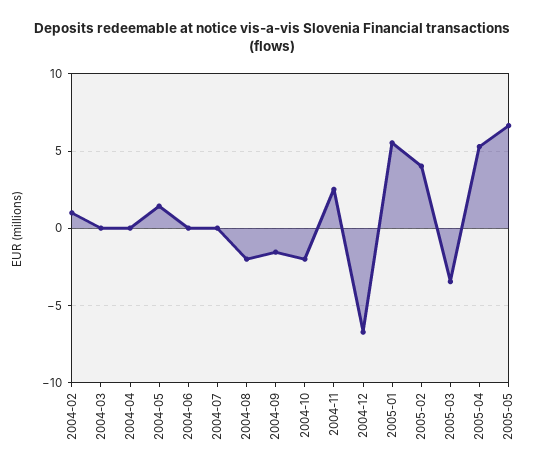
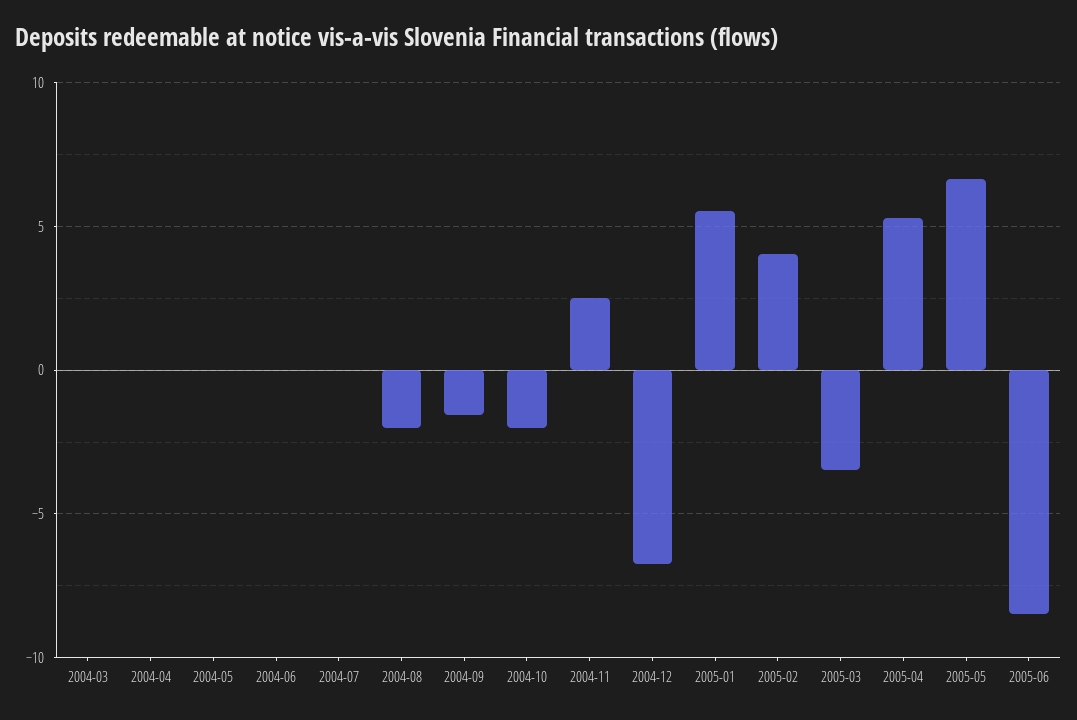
2004-02: 1 -> none
2004-05: 1.5 -> 0
2005-06: none -> -8.5

